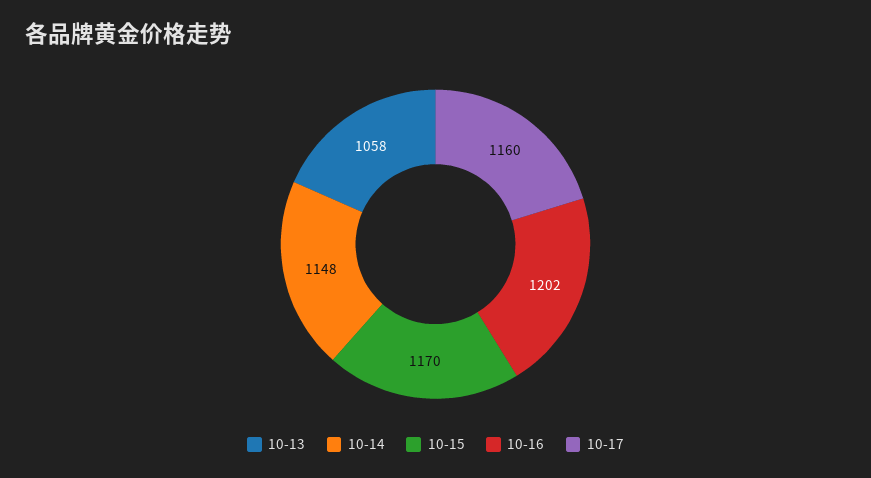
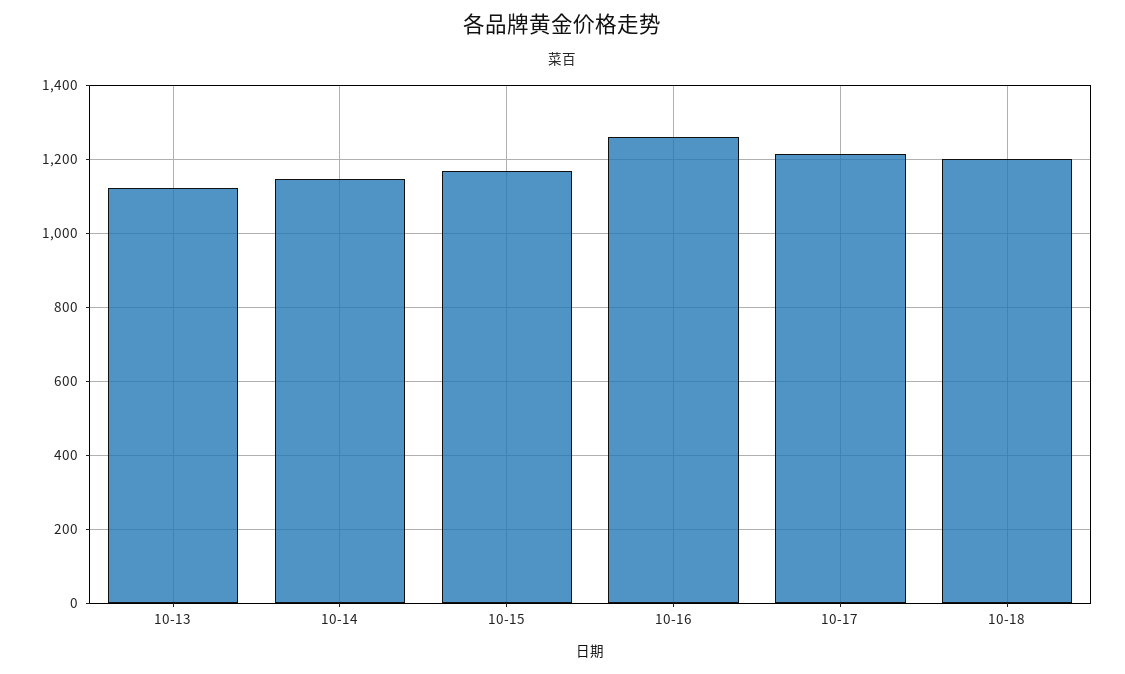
10-13: 1058 -> 1120
10-16: 1202 -> 1260
10-17: 1160 -> 1220
10-18: none -> 1200

